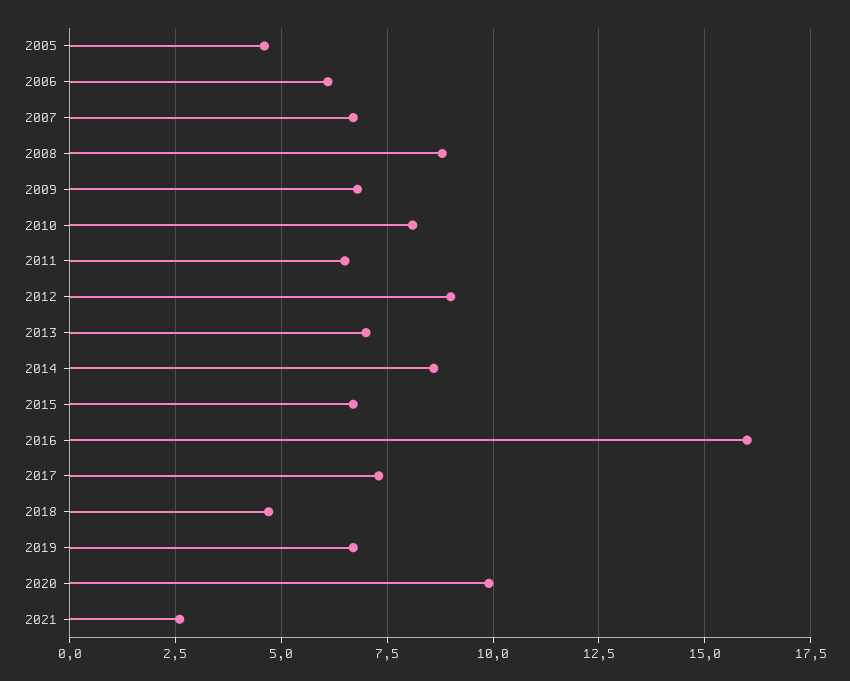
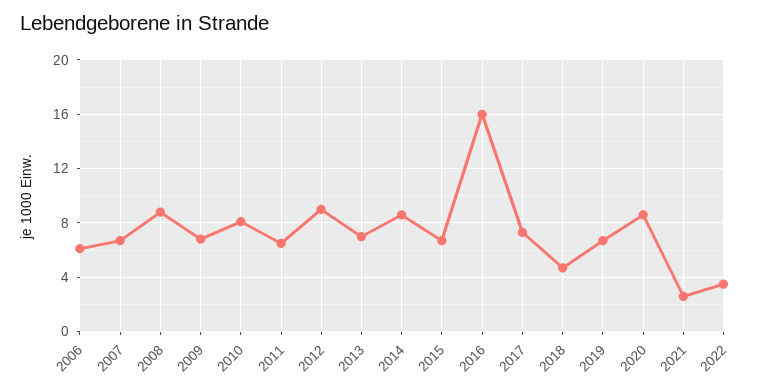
2005: 4.5 -> none
2020: 10 -> 8.5
2022: none -> 3.5

